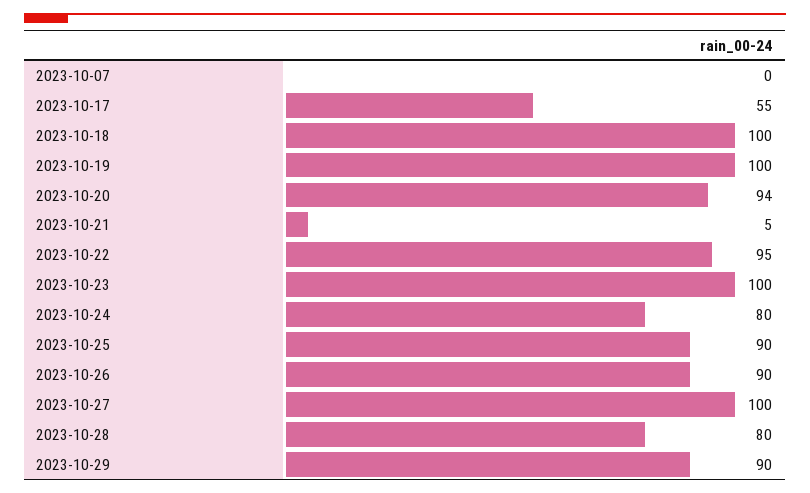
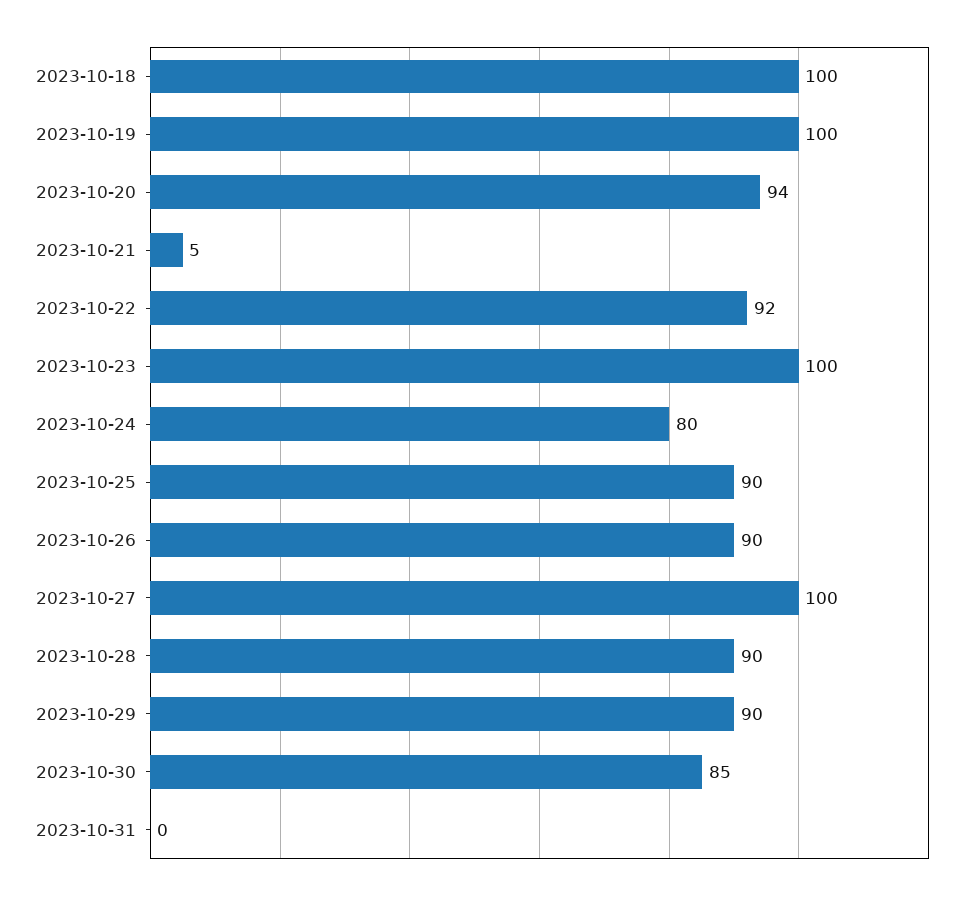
2023-10-07: 0 -> none
2023-10-17: 55 -> none
2023-10-22: 95 -> 92
2023-10-28: 80 -> 90
2023-10-30: none -> 85
2023-10-31: none -> 0

